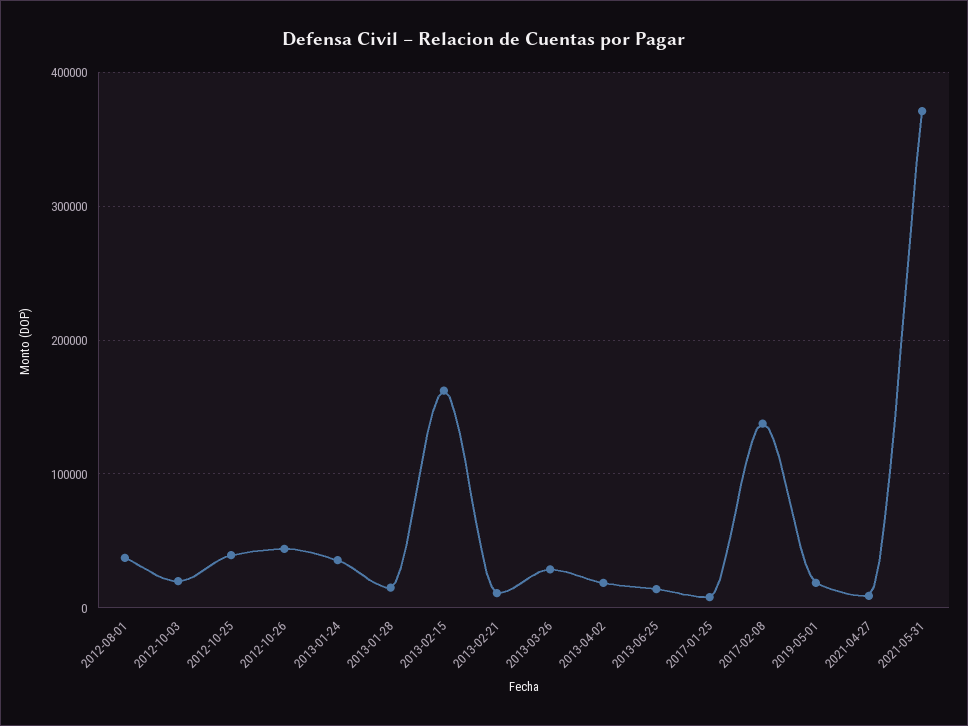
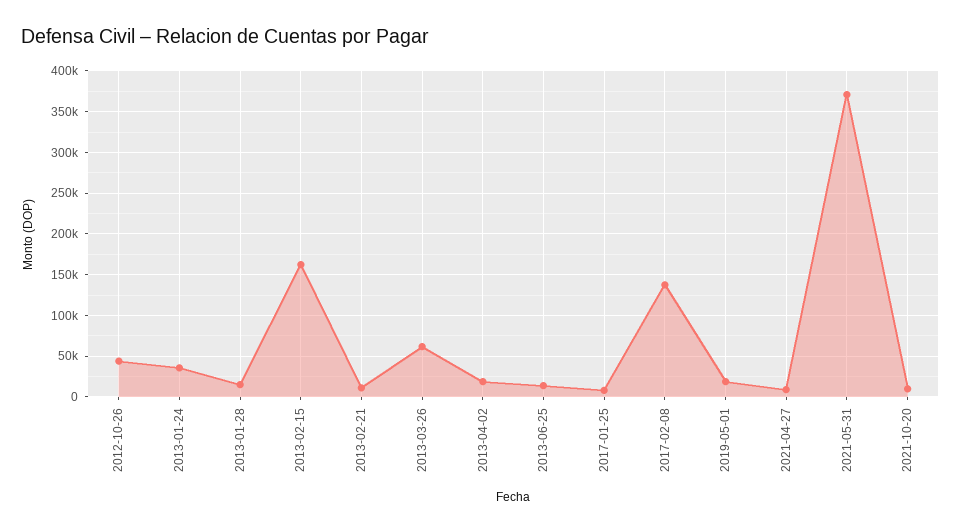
2012-08-01: 40000 -> none
2012-10-03: 20000 -> none
2012-10-25: 40000 -> none
2013-03-26: 30000 -> 60000
2021-10-20: none -> 10000

